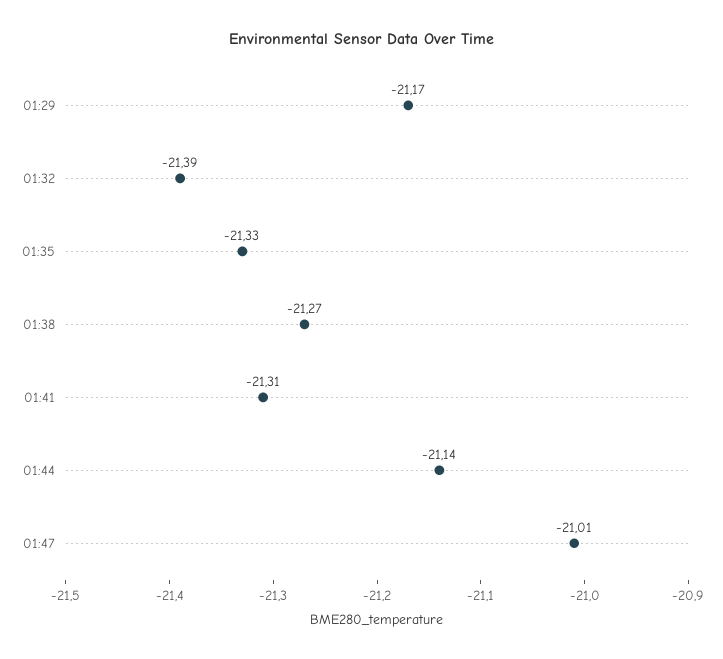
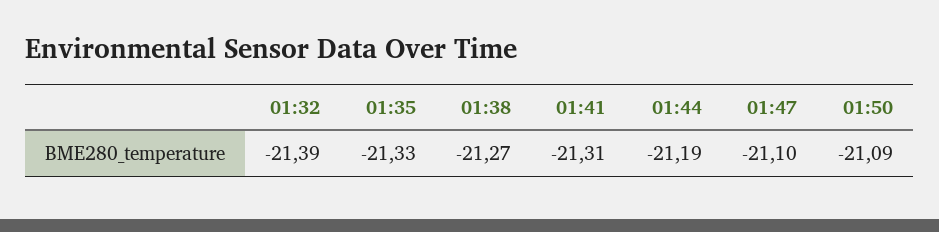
01:29: -21.17 -> none
01:44: -21.14 -> -21.19
01:47: -21.01 -> -21.1
01:50: none -> -21.09

